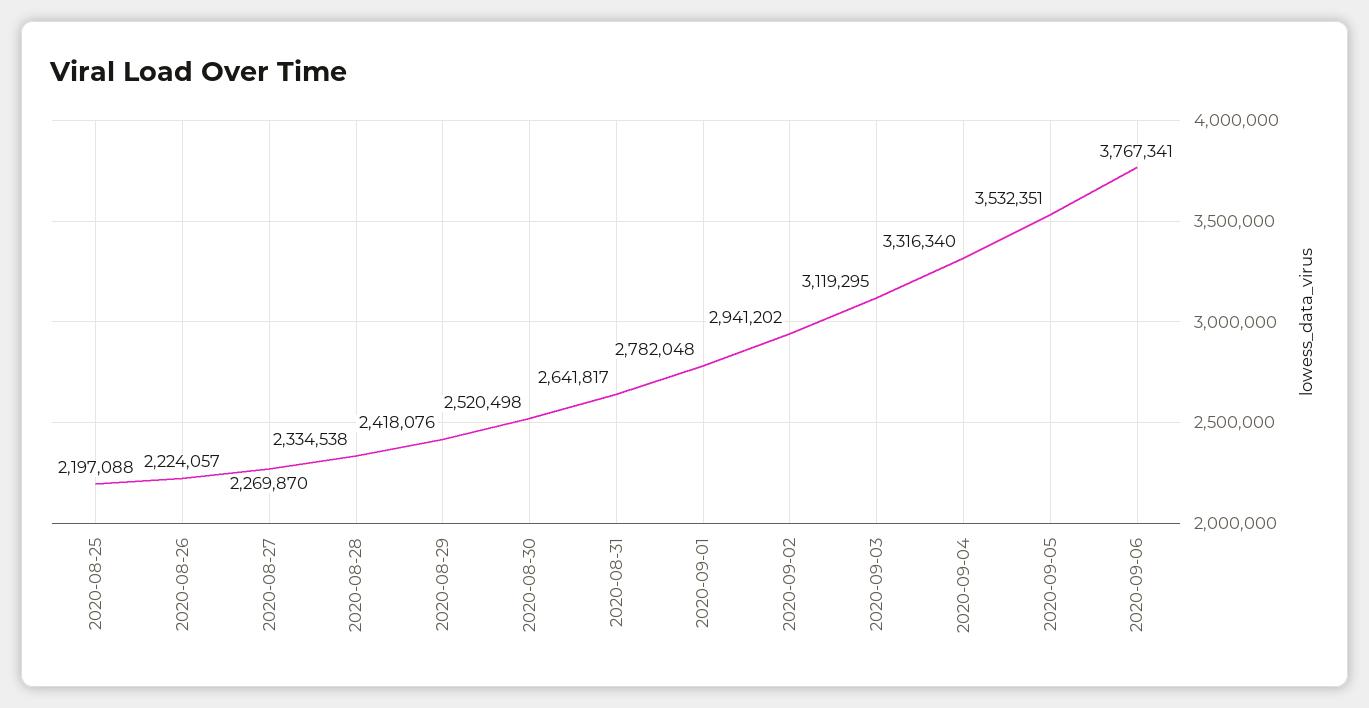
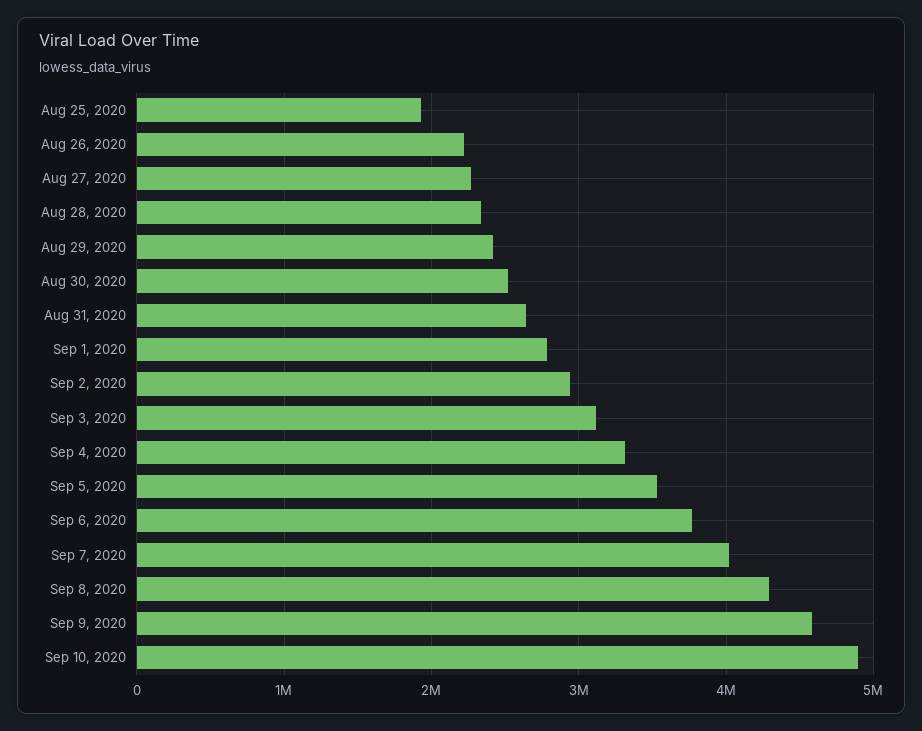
2020-08-25: 2197088 -> 1900000
Sep 7, 2020: none -> 4000000
Sep 8, 2020: none -> 4300000
Sep 9, 2020: none -> 4600000
Sep 10, 2020: none -> 4900000

